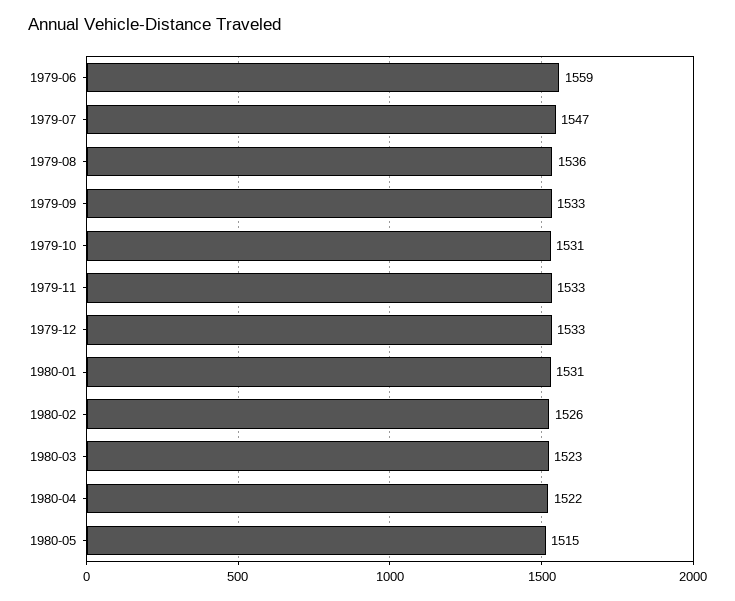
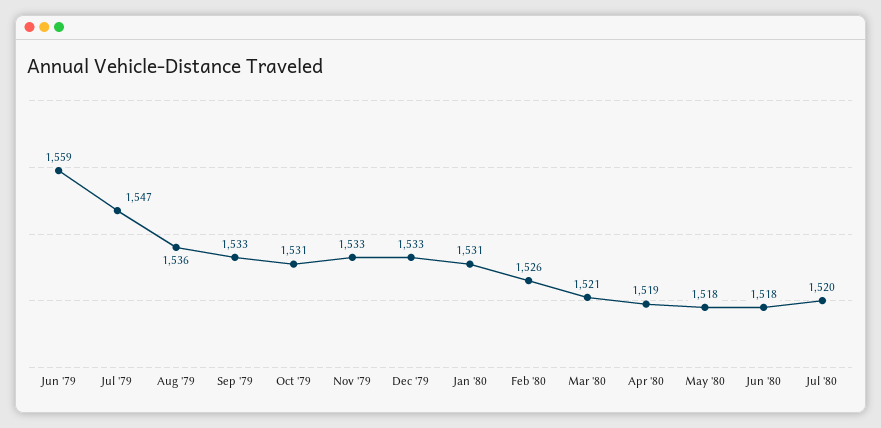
1980-03: 1523 -> 1521
1980-04: 1522 -> 1519
1980-05: 1515 -> 1518
Jun '80: none -> 1518
Jul '80: none -> 1520

